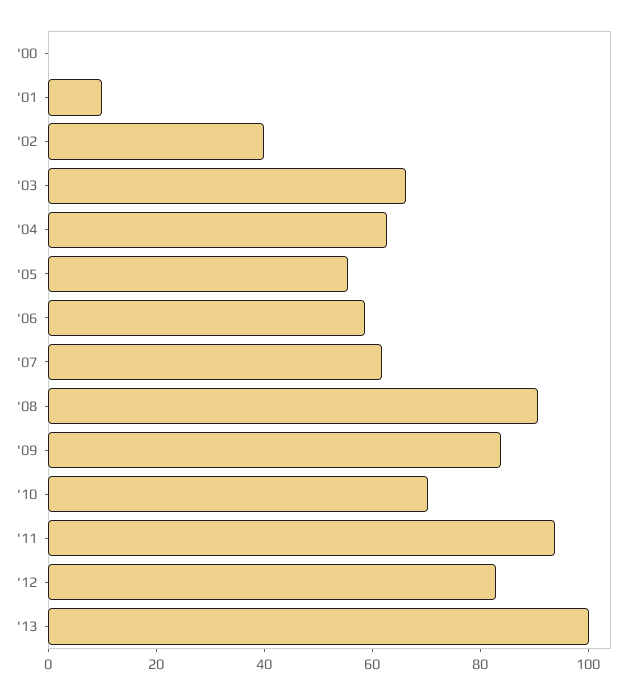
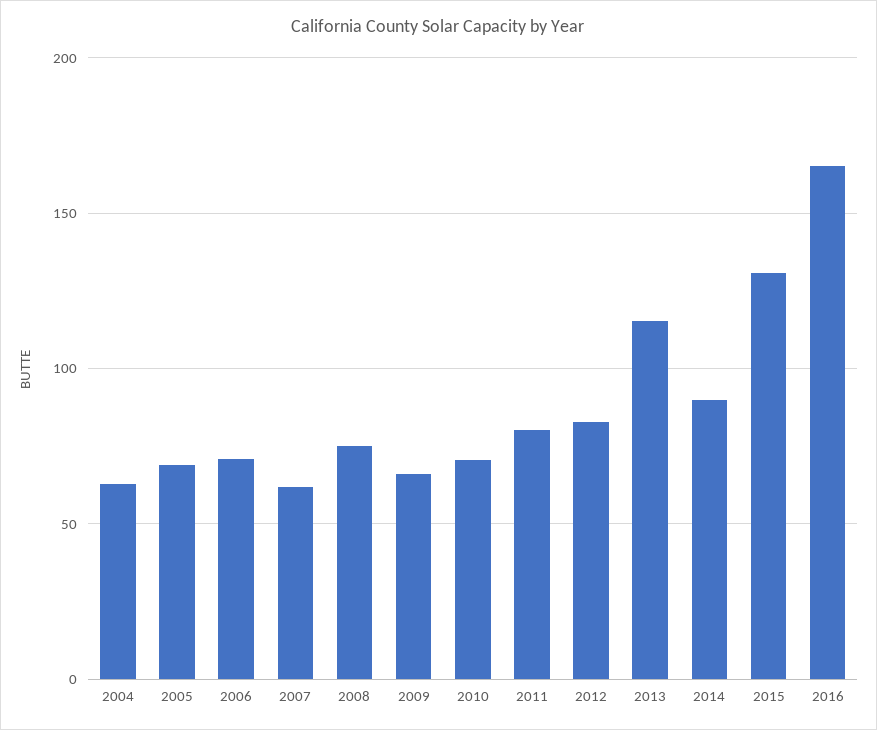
'00: 0 -> none
'01: 10 -> none
'02: 40 -> none
'03: 65 -> none
'05: 55 -> 70
'06: 60 -> 70
'08: 90 -> 75
'09: 85 -> 65
'11: 95 -> 80
'13: 100 -> 115
2014: none -> 90
2015: none -> 130
2016: none -> 165

